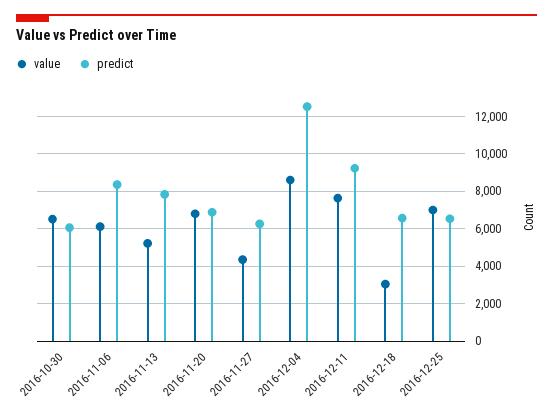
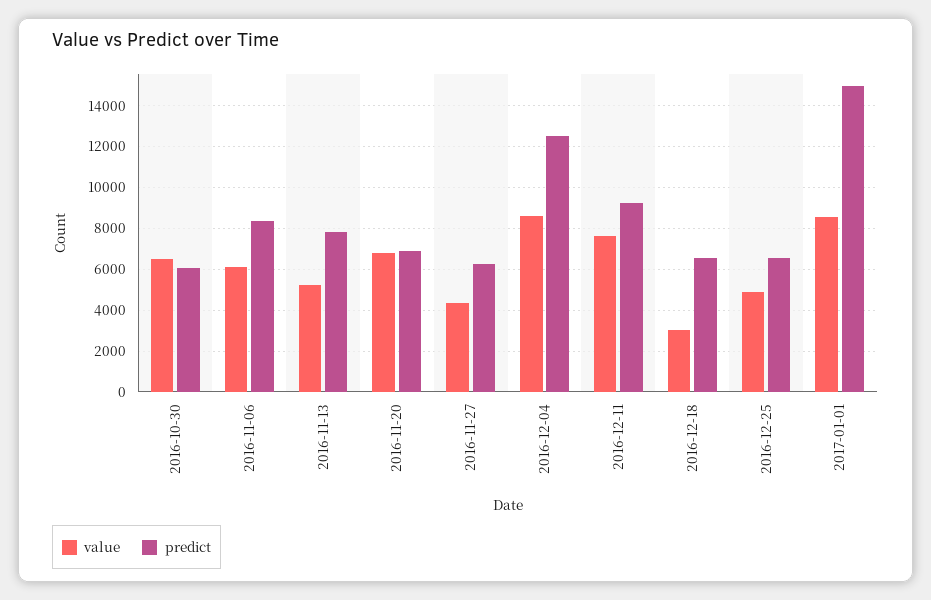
value, 2016-12-25: 7000 -> 5000
value, 2017-01-01: none -> 8500
predict, 2017-01-01: none -> 15000

